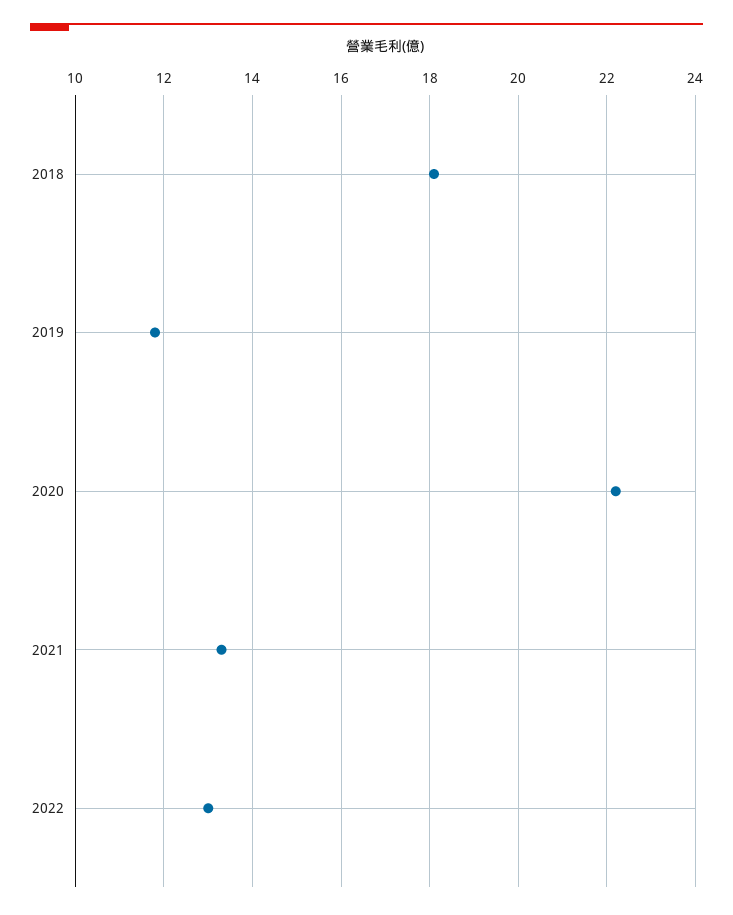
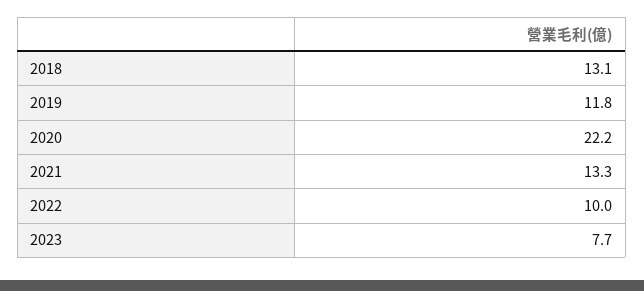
2018: 18 -> 13.1
2022: 13 -> 10
2023: none -> 7.7

